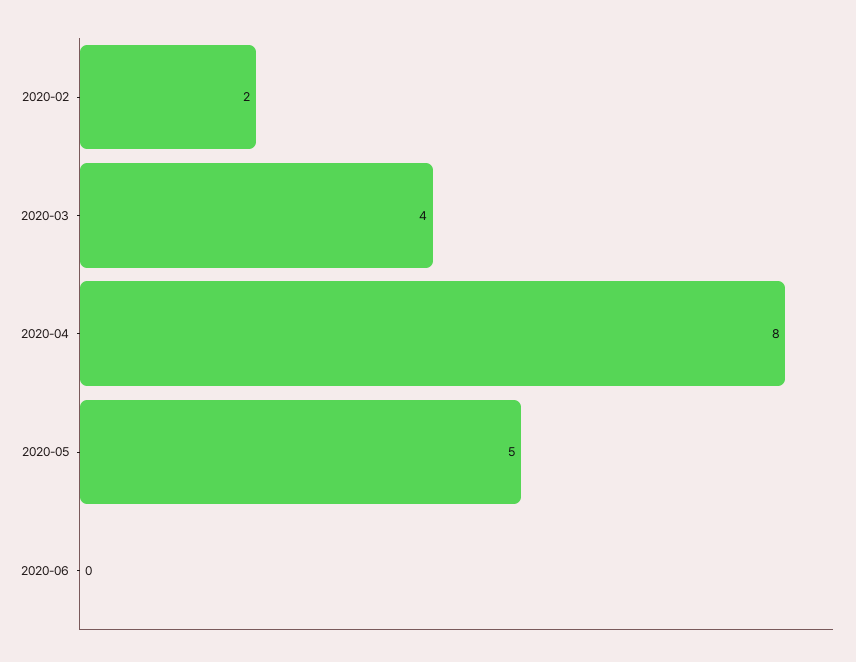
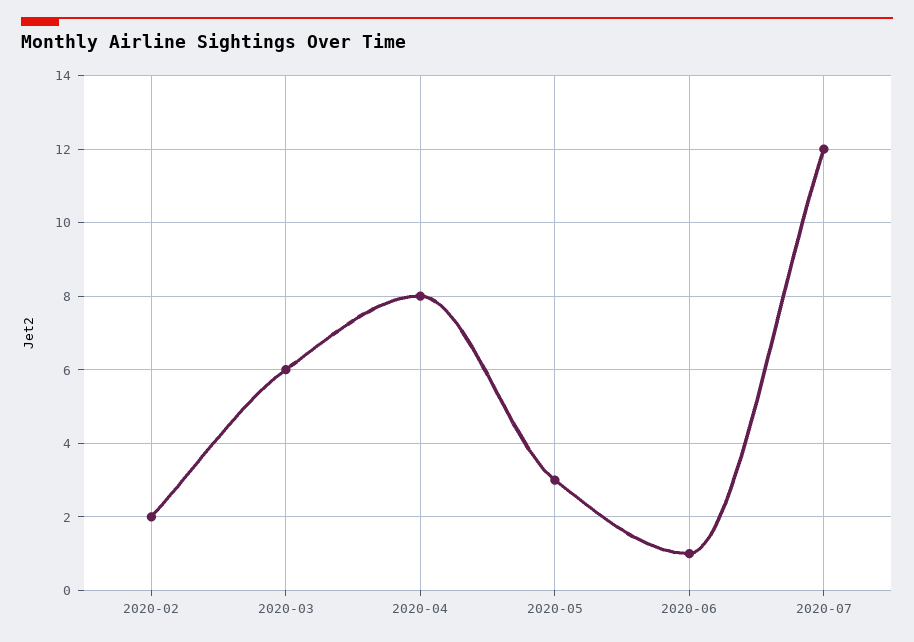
2020-03: 4 -> 6
2020-05: 5 -> 3
2020-06: 0 -> 1
2020-07: none -> 12

